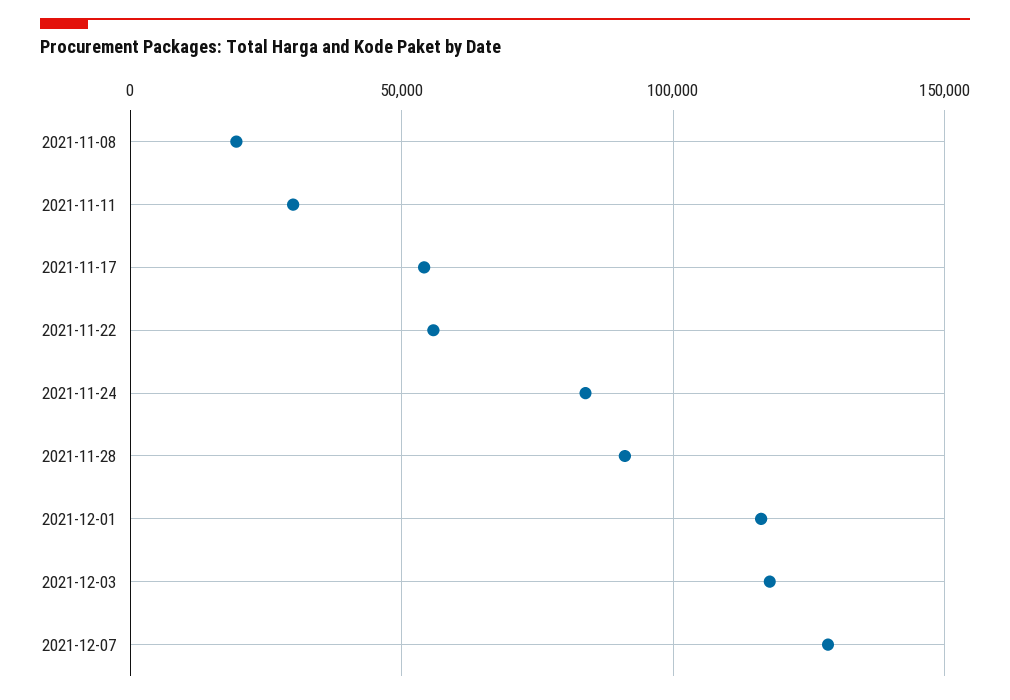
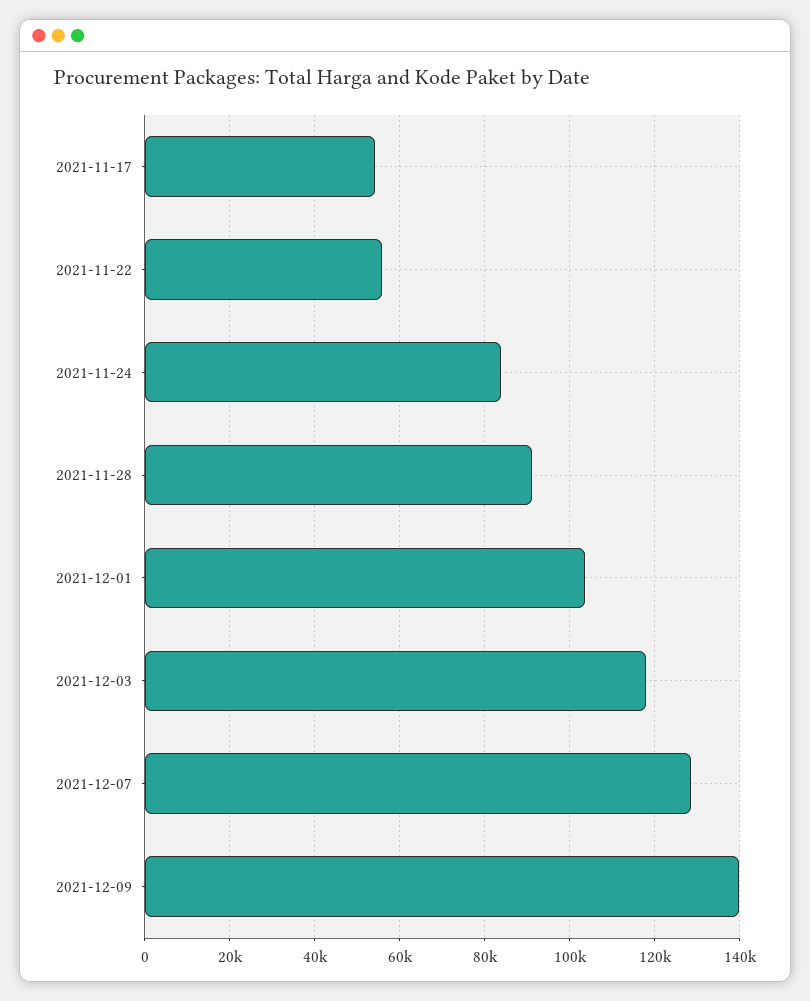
2021-11-08: 20000 -> none
2021-11-11: 30000 -> none
2021-12-01: 115000 -> 104000
2021-12-09: none -> 140000

